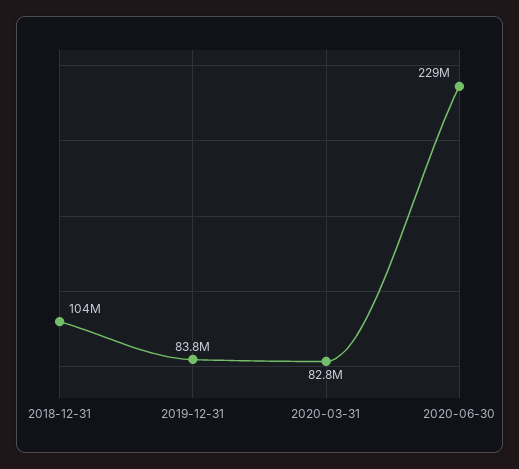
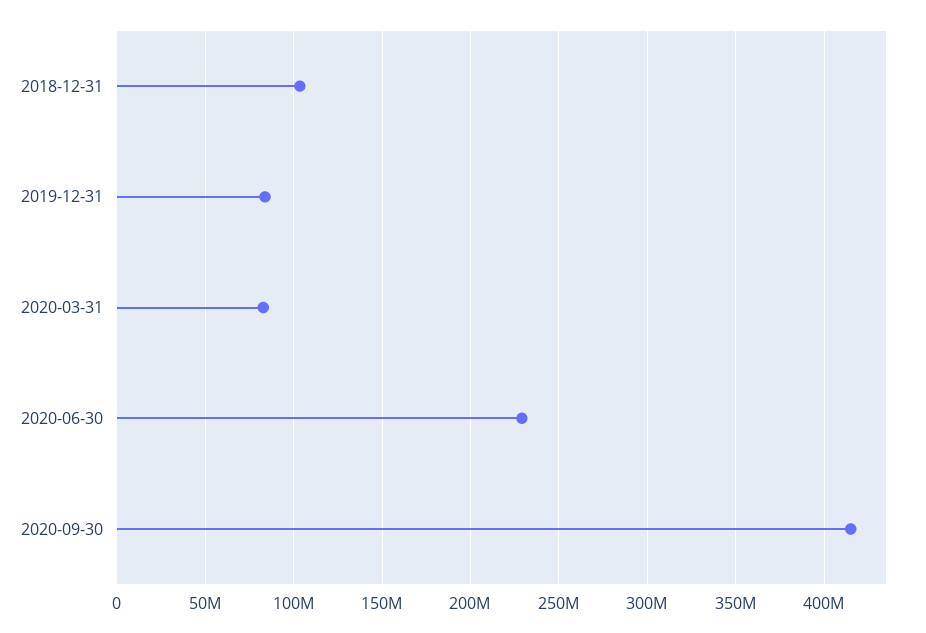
2020-09-30: none -> 415000000

